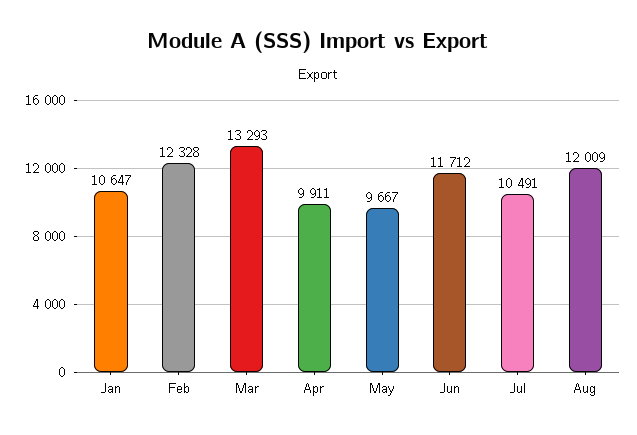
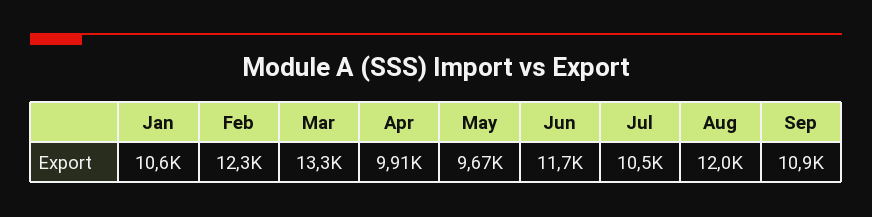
Sep: none -> 10900

